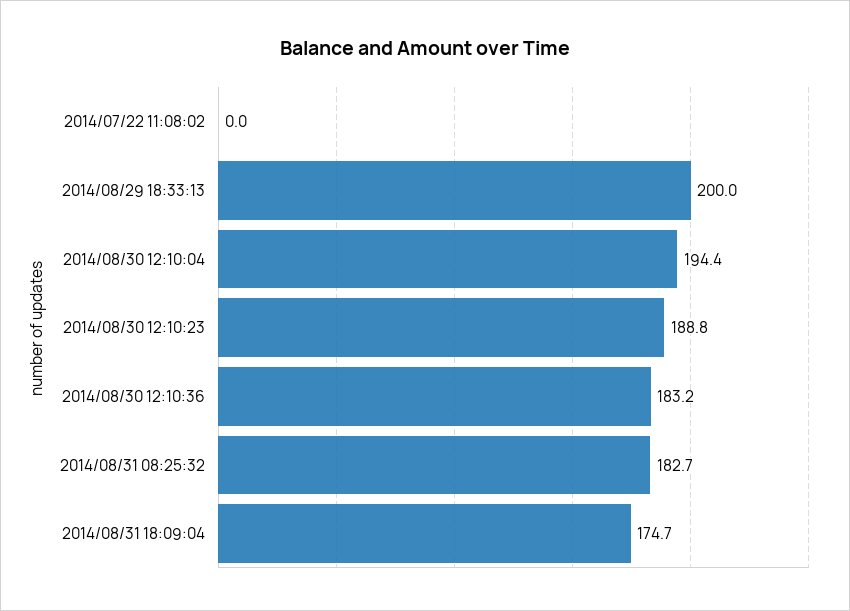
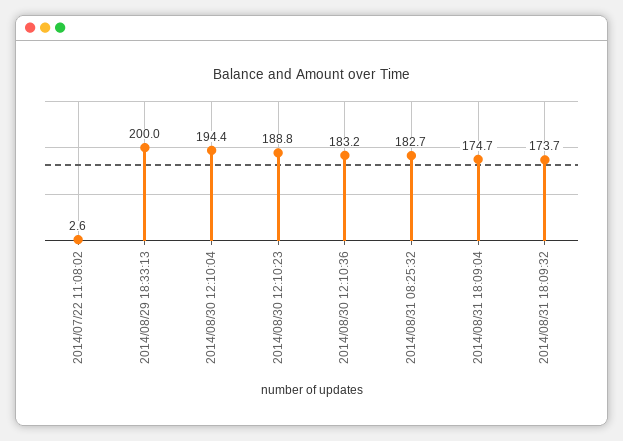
2014/07/22 11:08:02: 0 -> 2.6
2014/08/31 18:09:32: none -> 173.7

